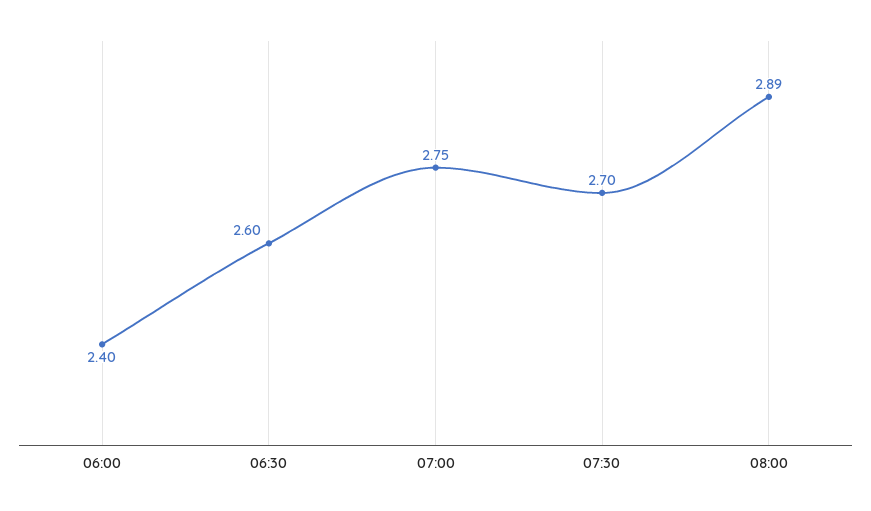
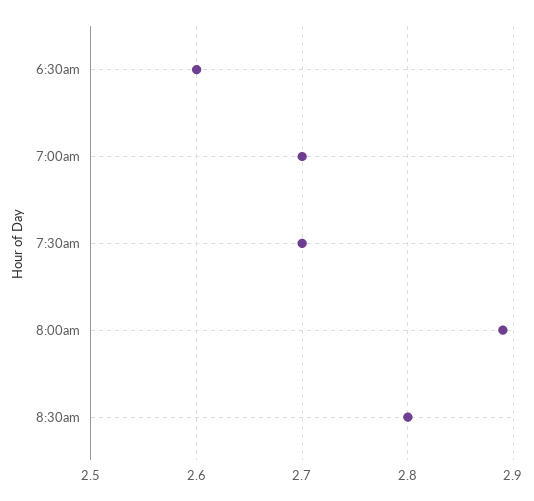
06:00: 2.4 -> none
07:00: 2.75 -> 2.7
8:30am: none -> 2.8

